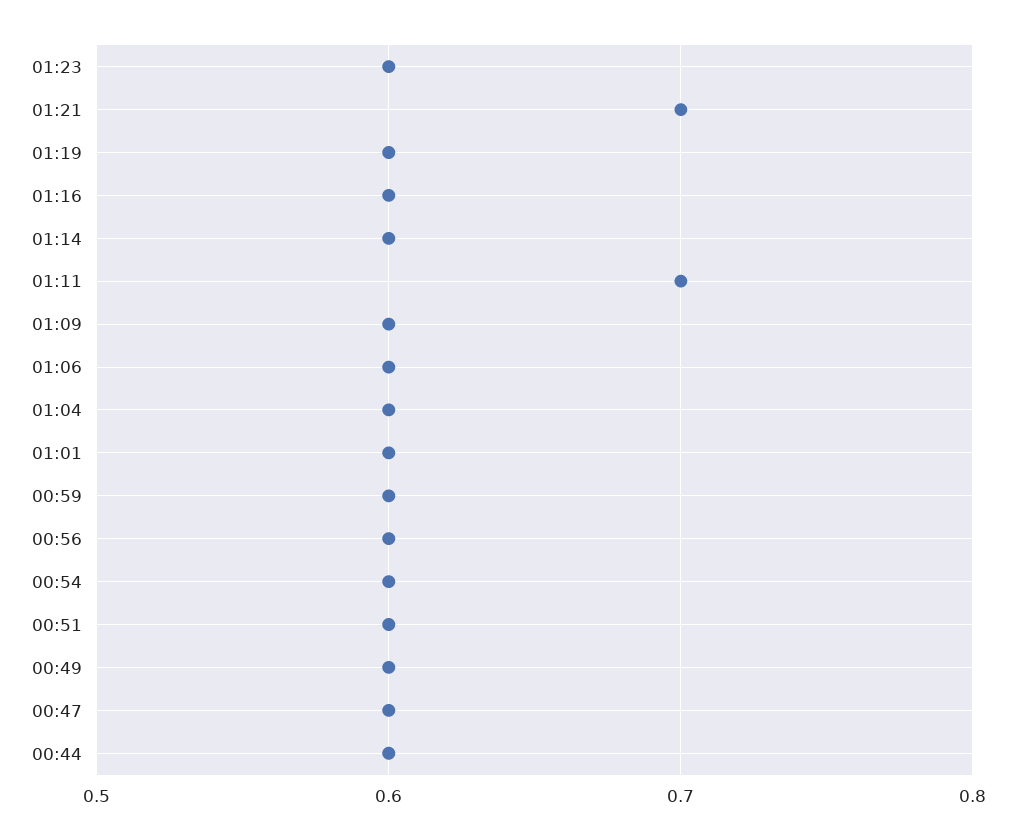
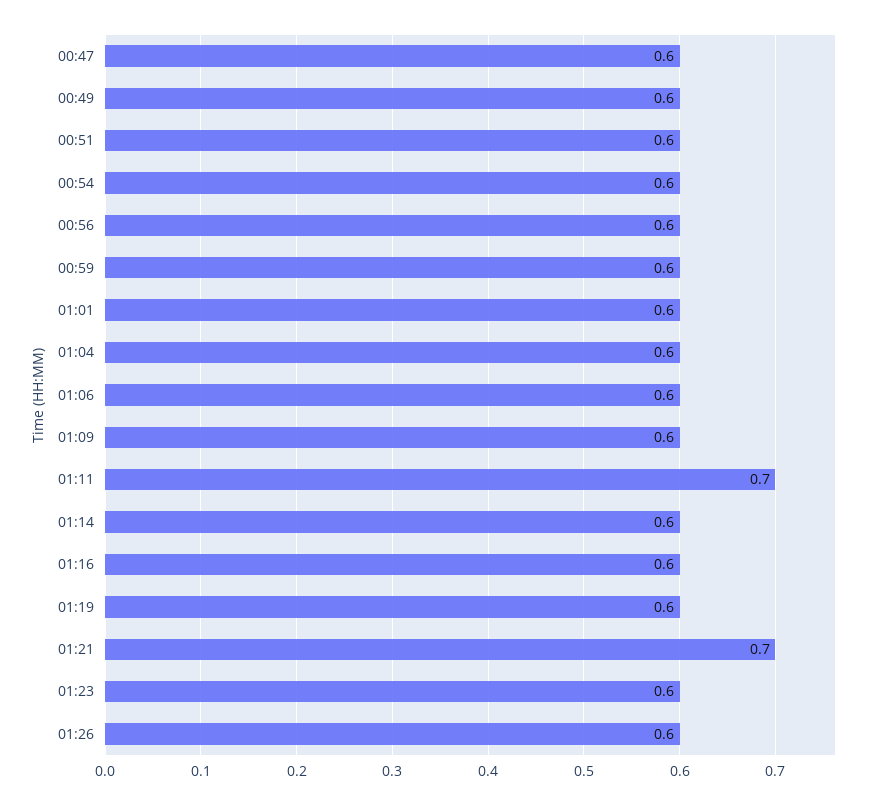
00:44: 0.6 -> none
01:26: none -> 0.6

